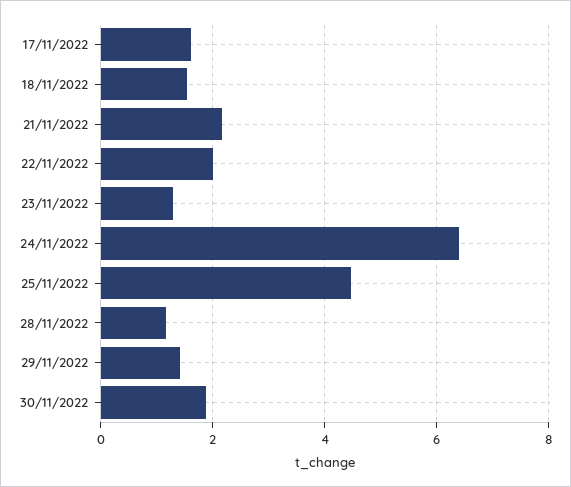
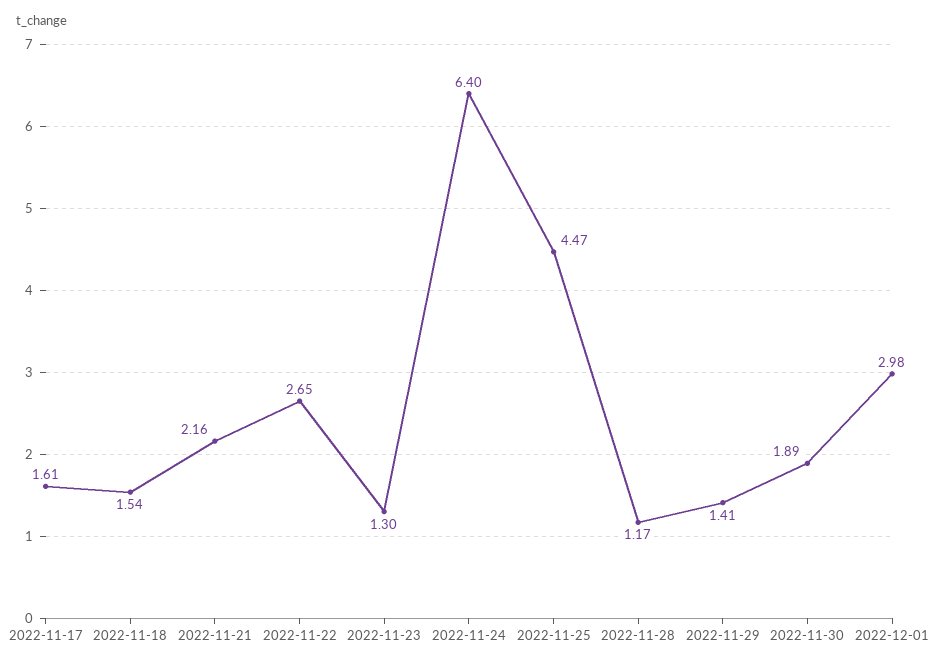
22/11/2022: 2 -> 2.65
2022-12-01: none -> 2.98

